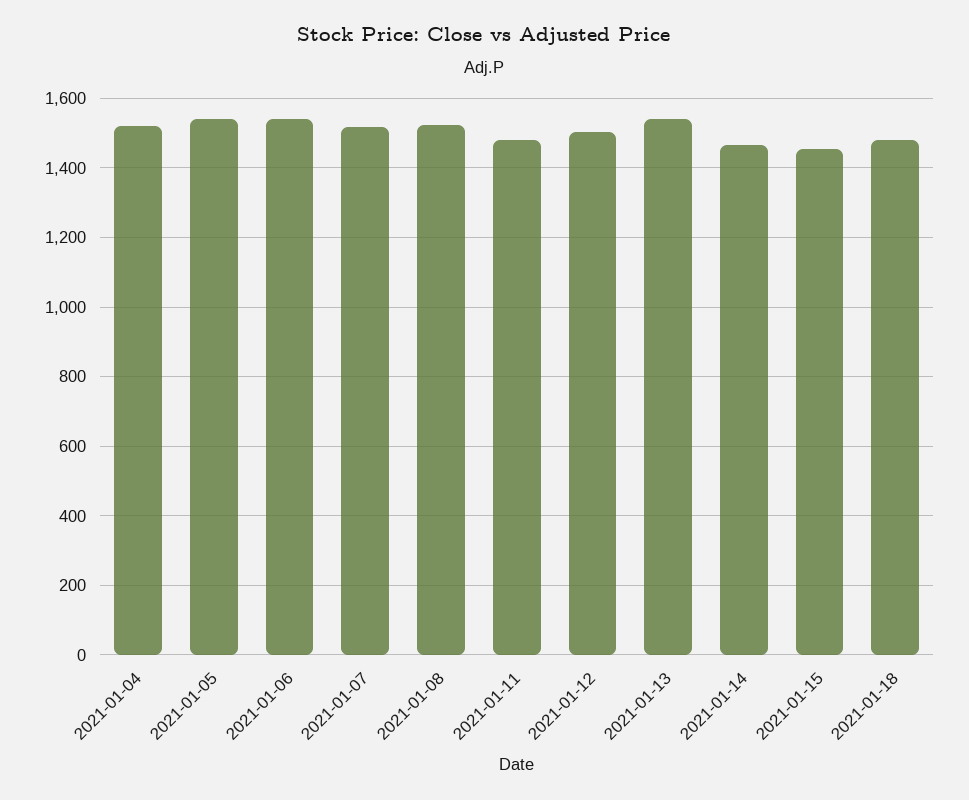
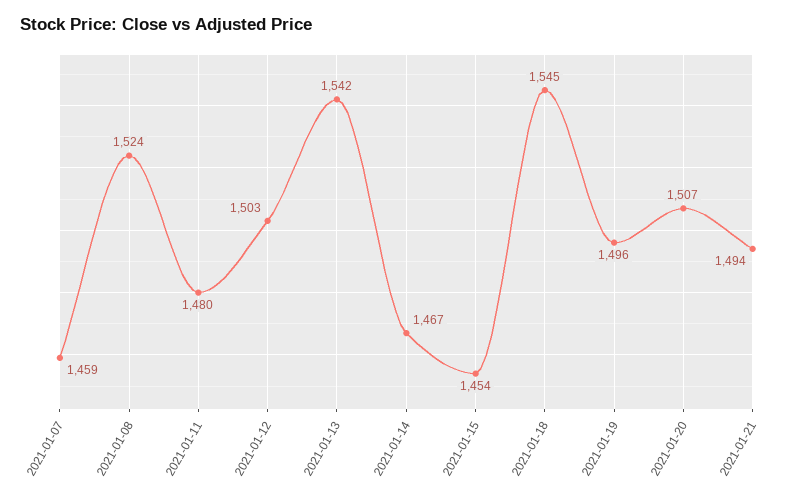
2021-01-04: 1520 -> none
2021-01-05: 1540 -> none
2021-01-06: 1540 -> none
2021-01-07: 1520 -> 1459
2021-01-18: 1480 -> 1545
2021-01-19: none -> 1496
2021-01-20: none -> 1507
2021-01-21: none -> 1494

